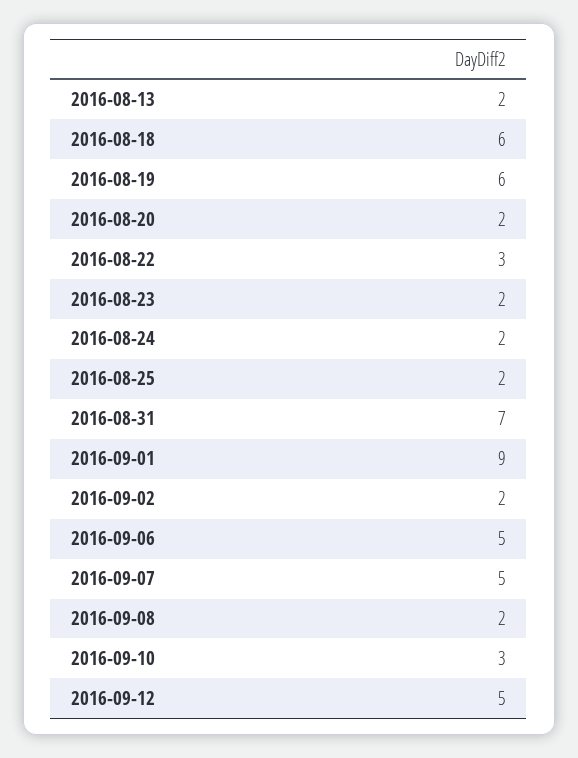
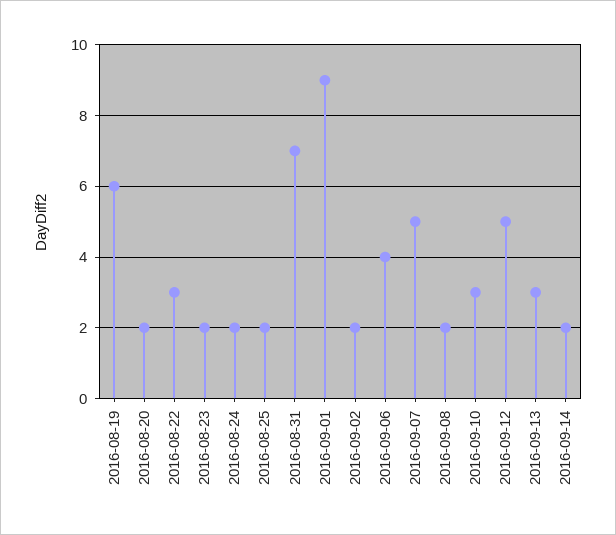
2016-08-13: 2 -> none
2016-08-18: 6 -> none
2016-09-06: 5 -> 4
2016-09-13: none -> 3
2016-09-14: none -> 2

